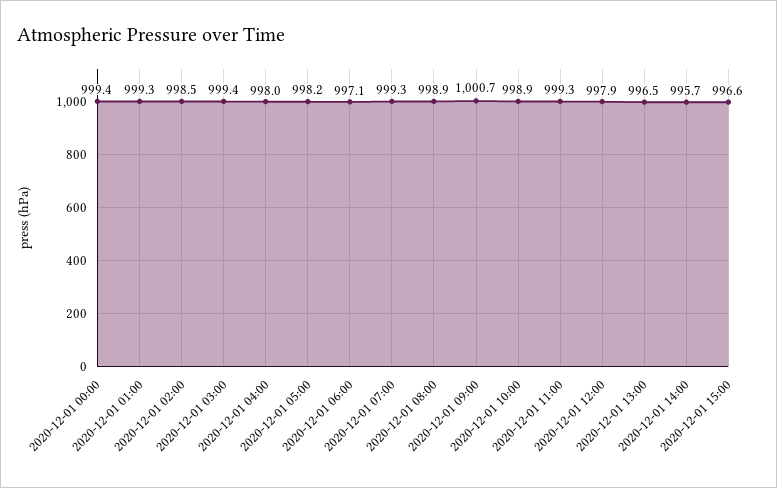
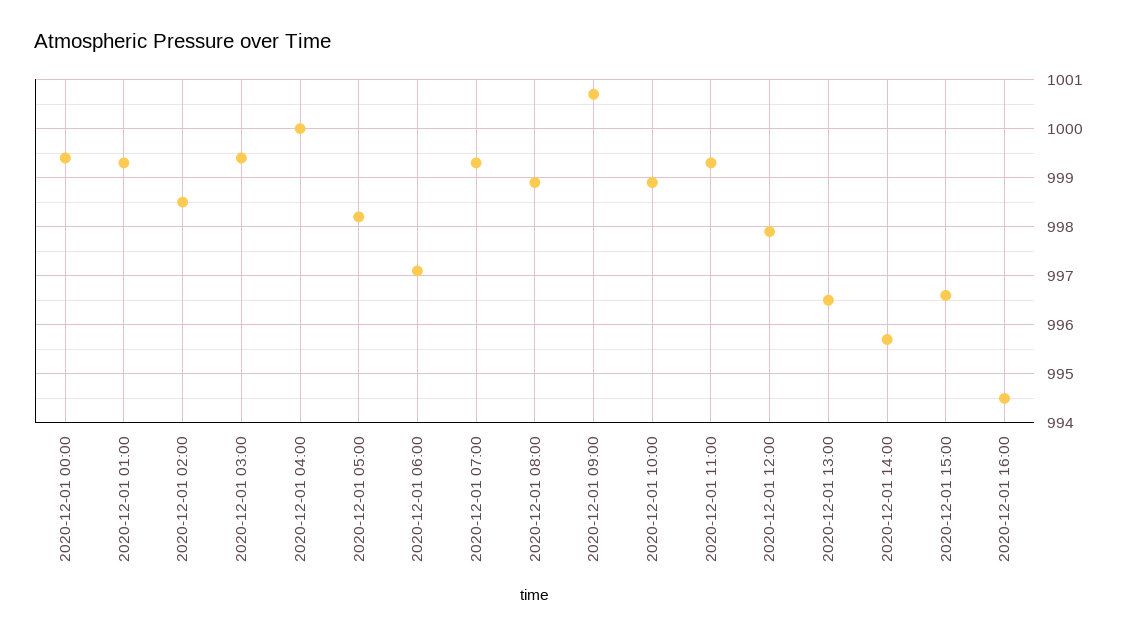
2020-12-01 04:00: 998 -> 1000
2020-12-01 16:00: none -> 994.5

